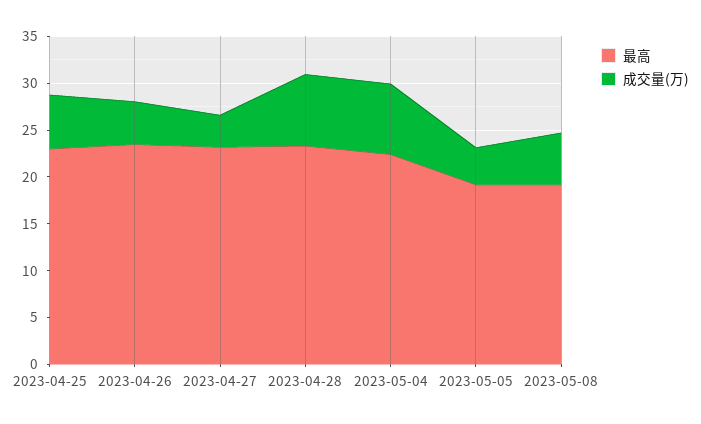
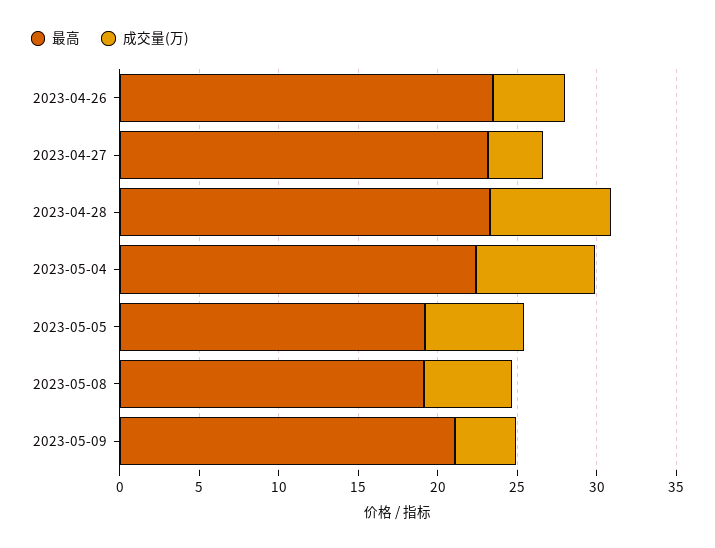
最高, 2023-04-25: 23 -> none
成交量(万), 2023-04-25: 6 -> none
成交量(万), 2023-05-05: 4 -> 6
最高, 2023-05-09: none -> 21
成交量(万), 2023-05-09: none -> 4

